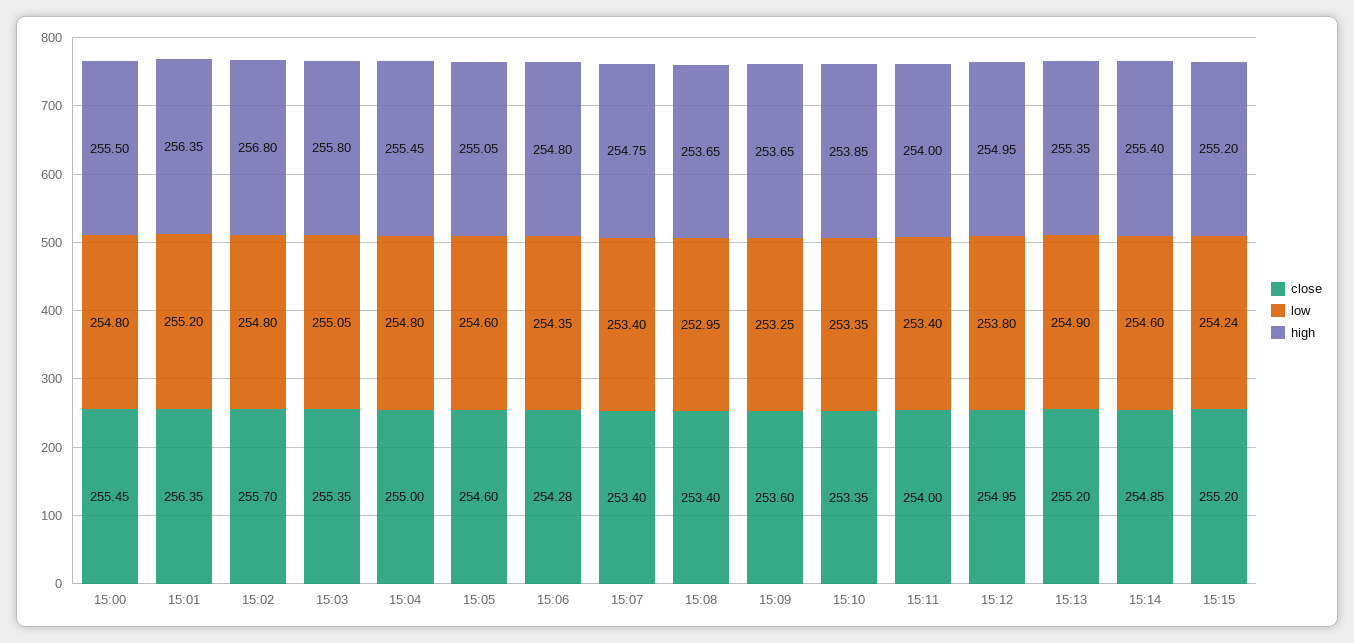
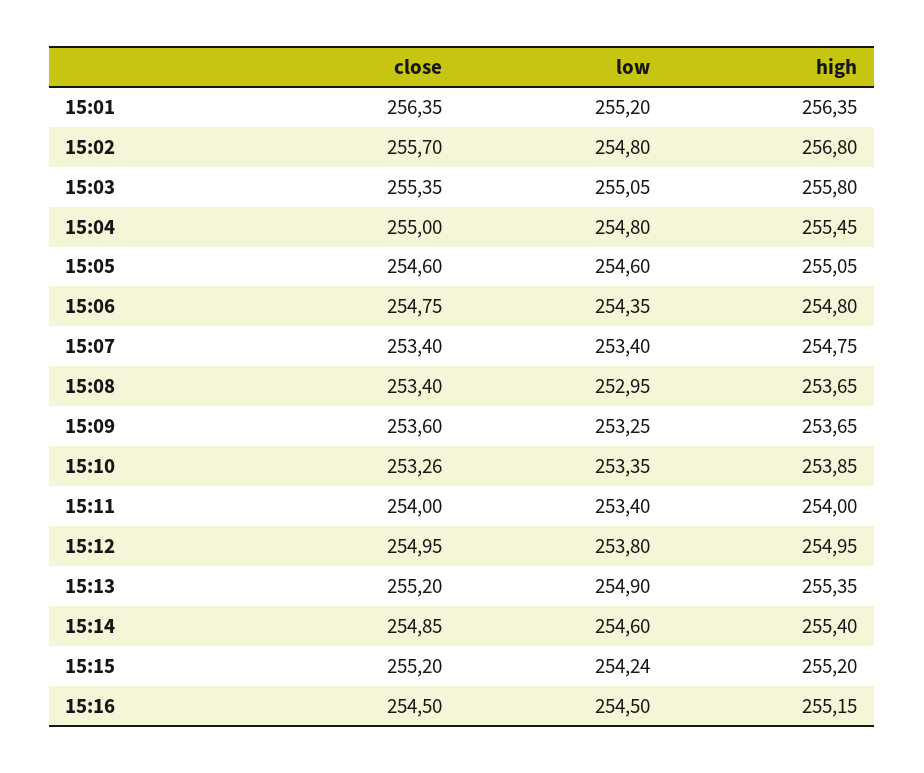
close, 15:00: 255.45 -> none
low, 15:00: 254.8 -> none
high, 15:00: 255.5 -> none
close, 15:06: 254.28 -> 254.75
close, 15:10: 253.35 -> 253.26
close, 15:16: none -> 254.5
low, 15:16: none -> 254.5
high, 15:16: none -> 255.15

